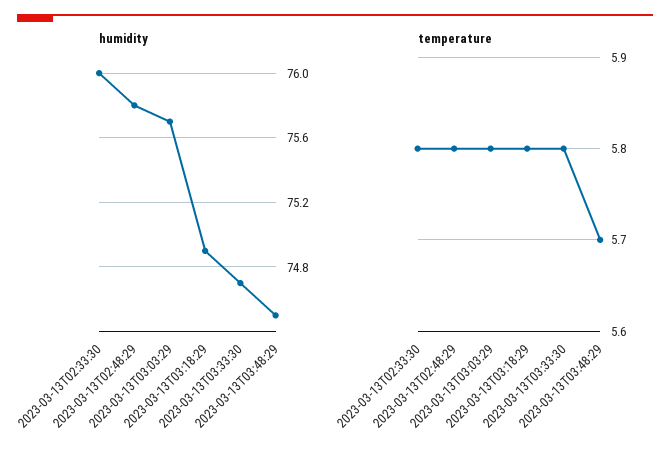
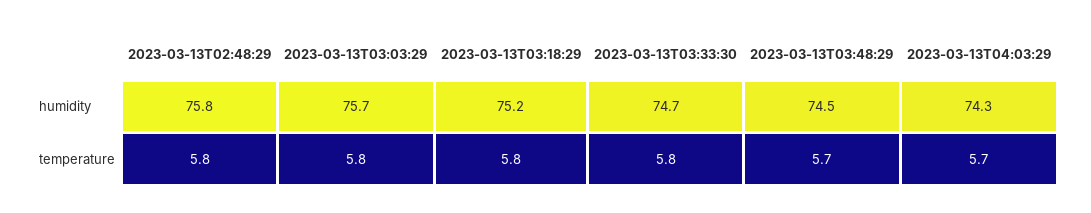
humidity, 2023-03-13T02:33:30: 76 -> none
humidity, 2023-03-13T03:18:29: 74.9 -> 75.2
temperature, 2023-03-13T02:33:30: 5.8 -> none
humidity, 2023-03-13T04:03:29: none -> 74.3
temperature, 2023-03-13T04:03:29: none -> 5.7

